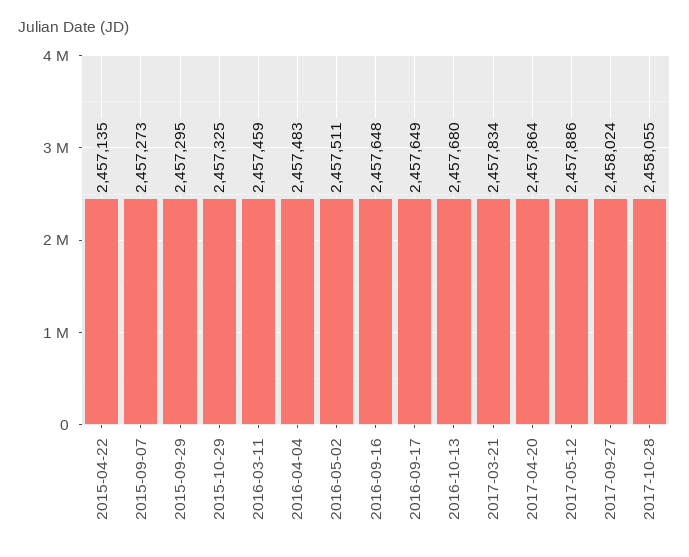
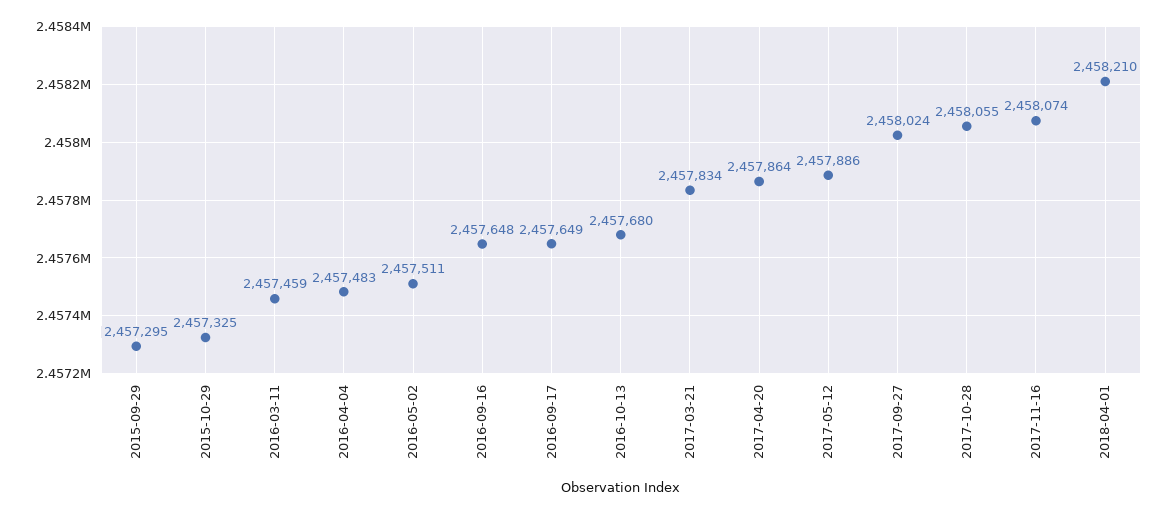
2015-04-22: 2457135 -> none
2015-09-07: 2457273 -> none
2017-11-16: none -> 2458074
2018-04-01: none -> 2458210

